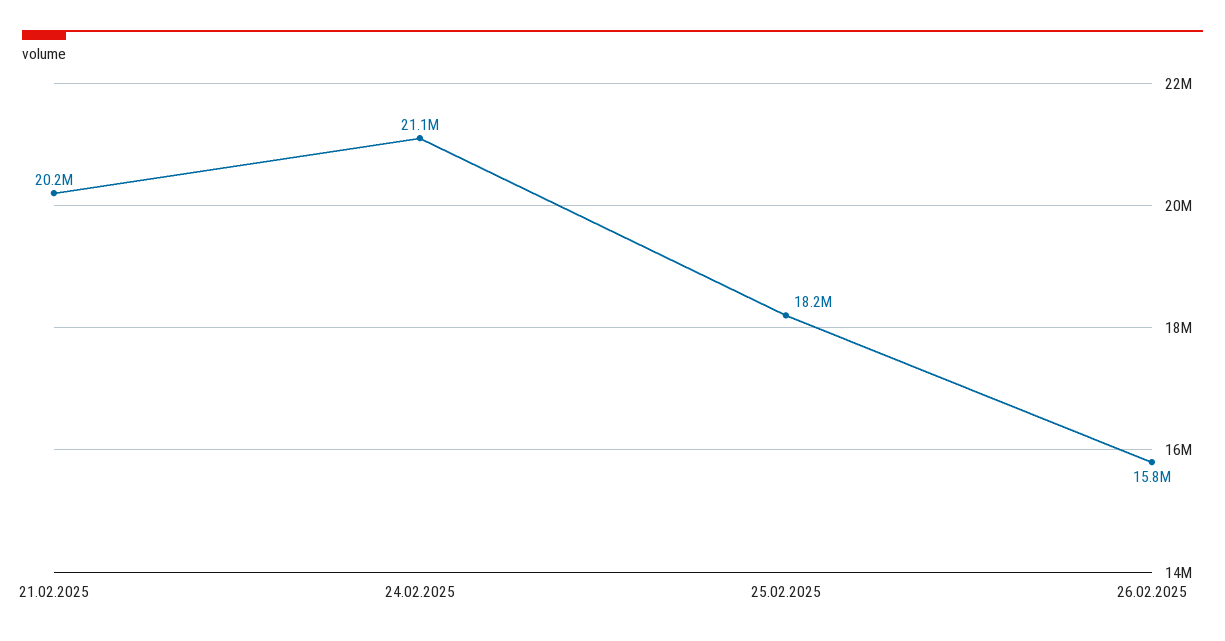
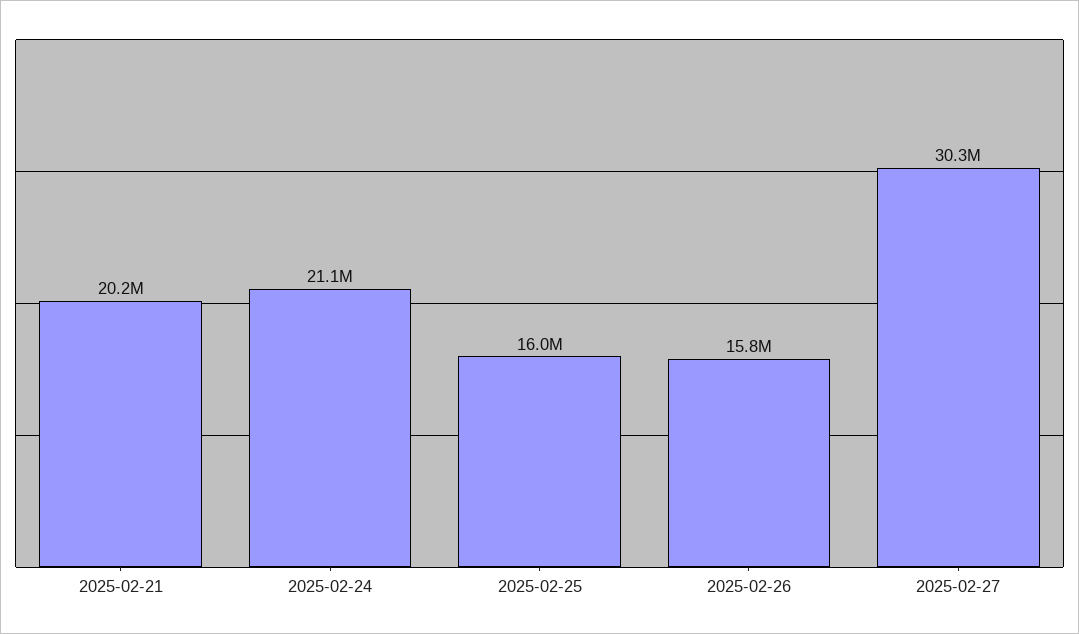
25.02.2025: 18200000 -> 16000000
2025-02-27: none -> 30300000

